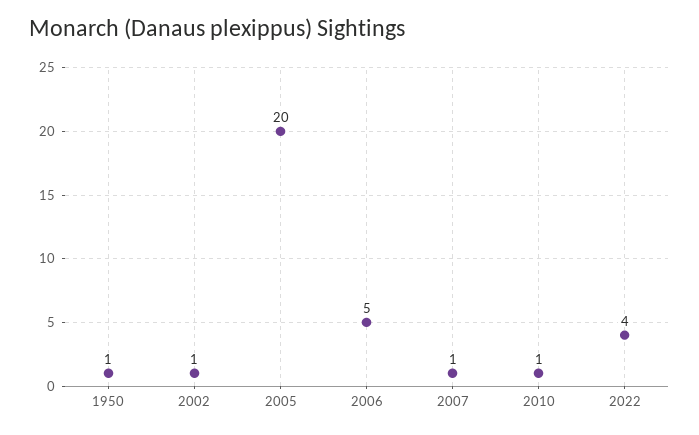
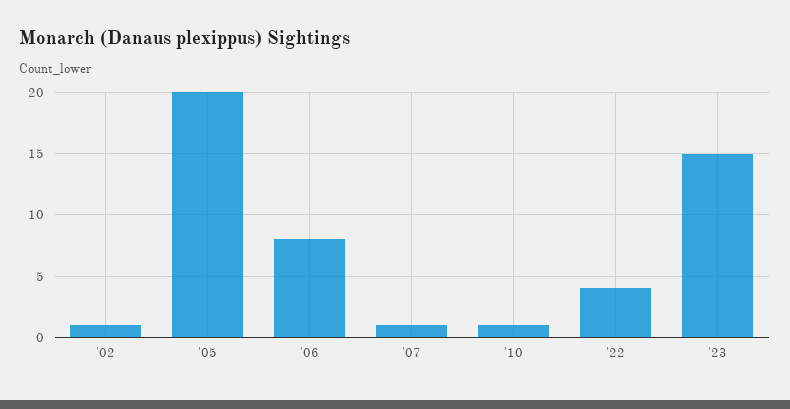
1950: 1 -> none
2006: 5 -> 8
'23: none -> 15

